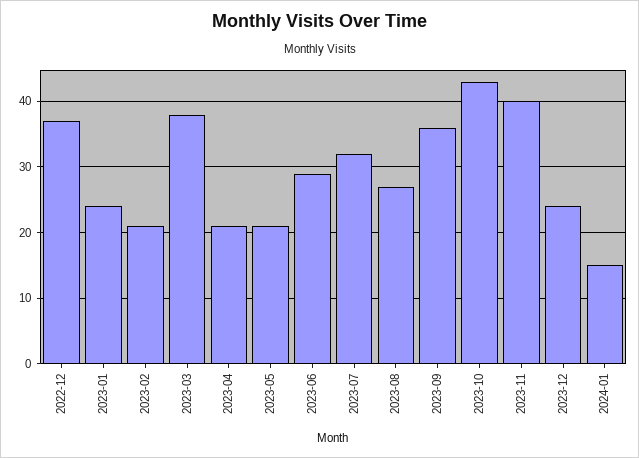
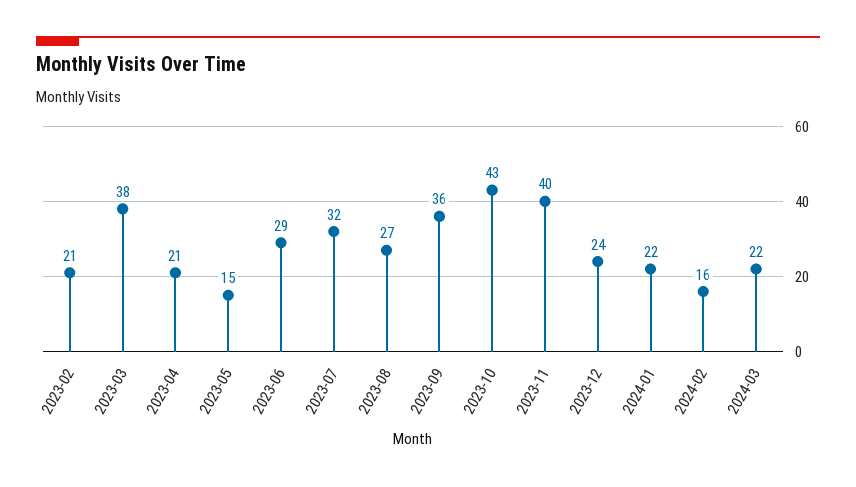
2022-12: 37 -> none
2023-01: 24 -> none
2023-05: 21 -> 15
2024-01: 15 -> 22
2024-02: none -> 16
2024-03: none -> 22

